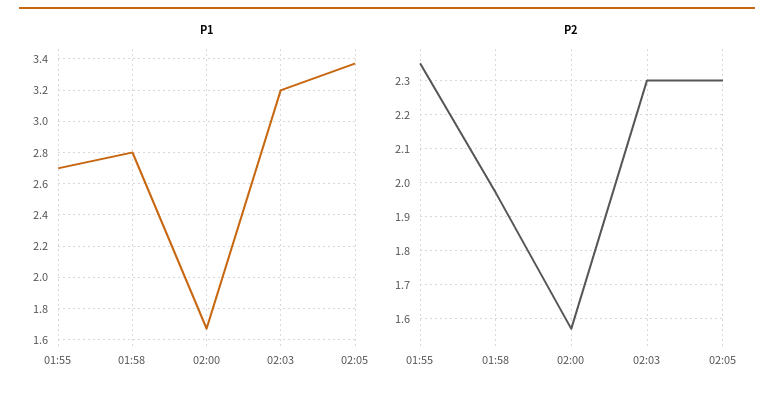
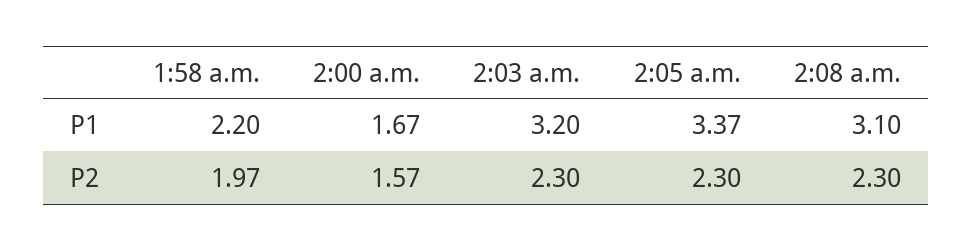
P1, 01:55: 2.7 -> none
P1, 01:58: 2.8 -> 2.2
P2, 01:55: 2.35 -> none
P1, 2:08 a.m.: none -> 3.1
P2, 2:08 a.m.: none -> 2.3

